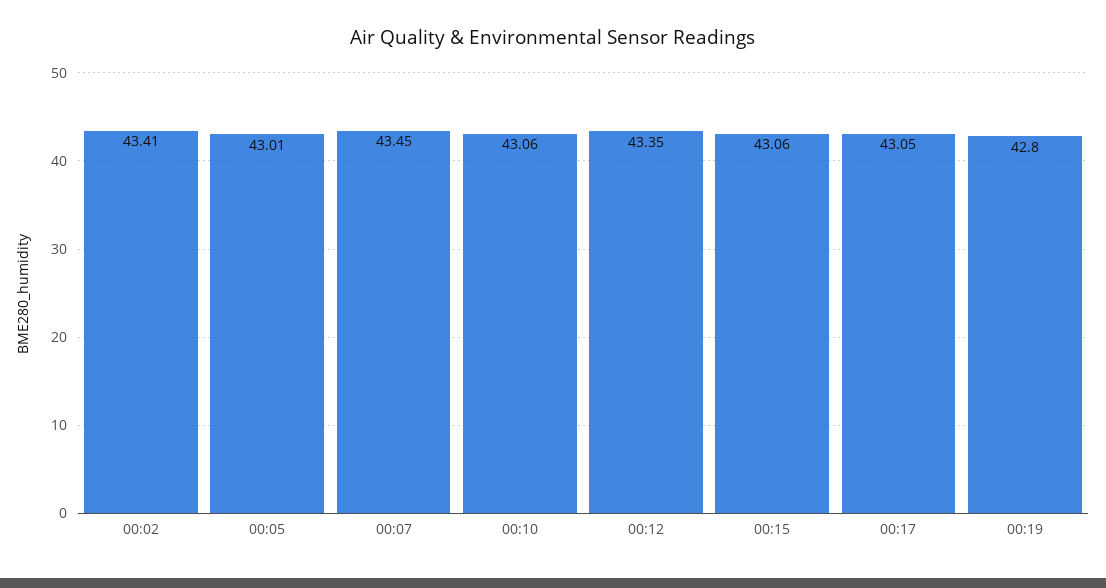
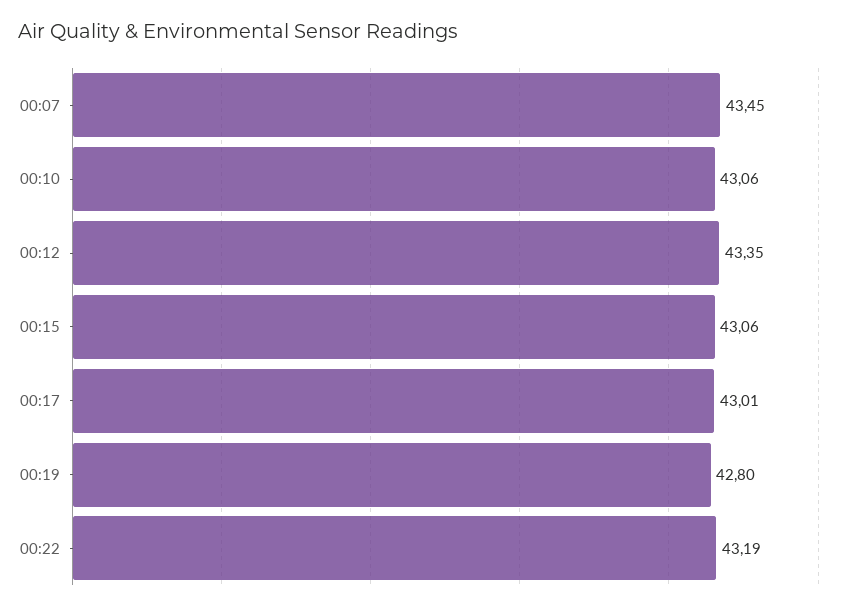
00:02: 43.41 -> none
00:05: 43.01 -> none
00:17: 43.05 -> 43.01
00:22: none -> 43.19

